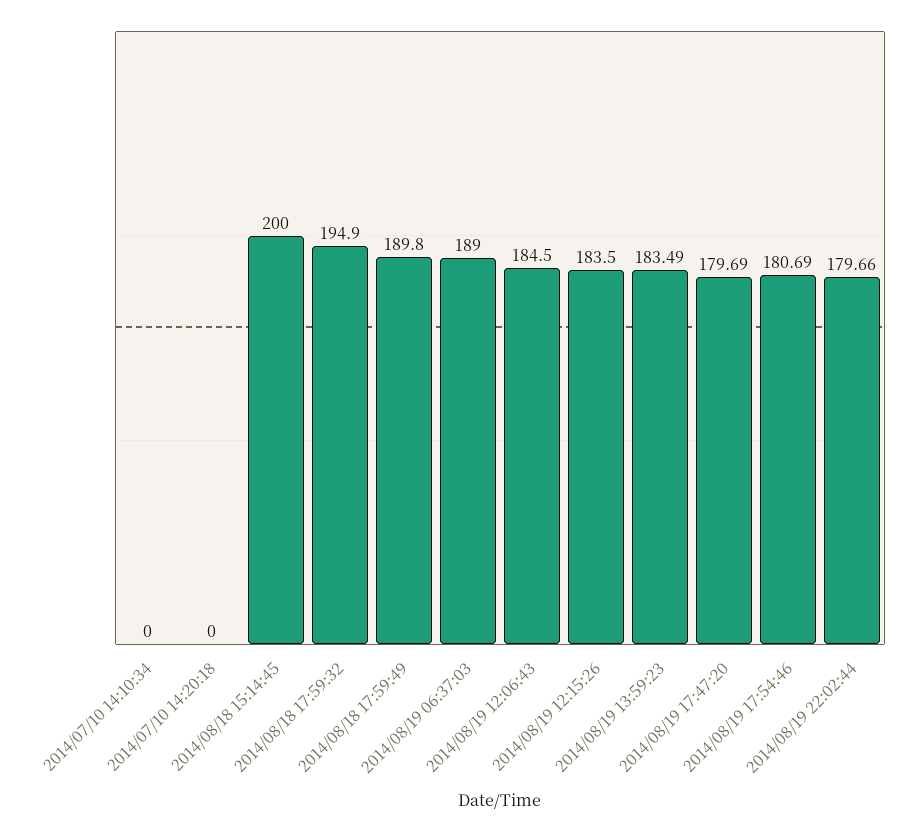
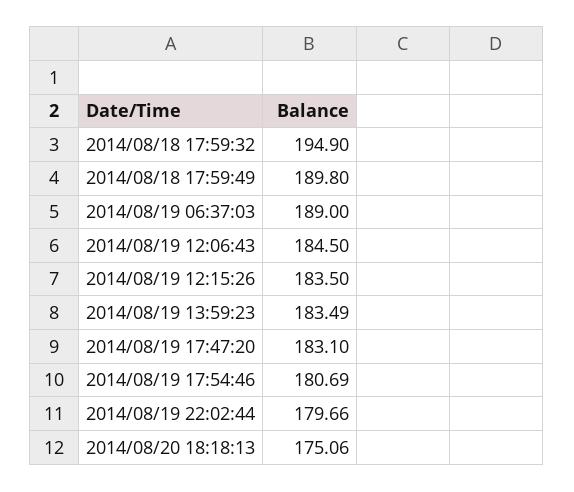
2014/07/10 14:10:34: 0 -> none
2014/07/10 14:20:18: 0 -> none
2014/08/18 15:14:45: 200 -> none
2014/08/19 17:47:20: 179.69 -> 183.1
2014/08/20 18:18:13: none -> 175.06

